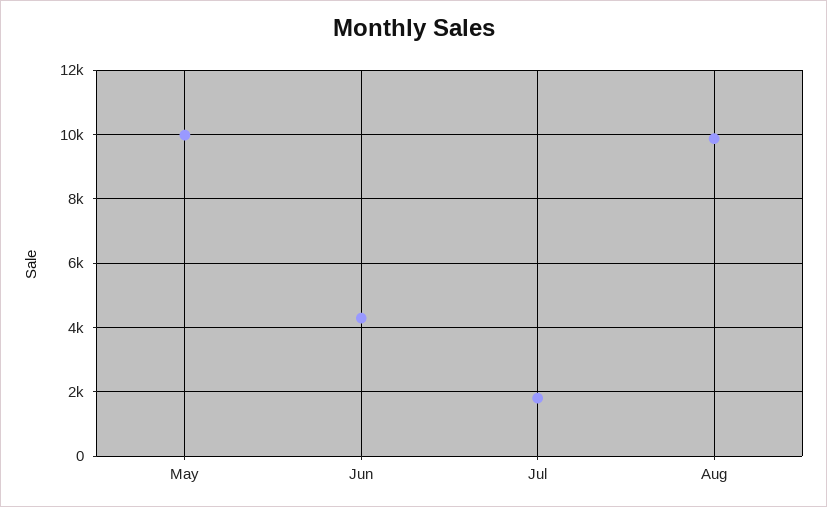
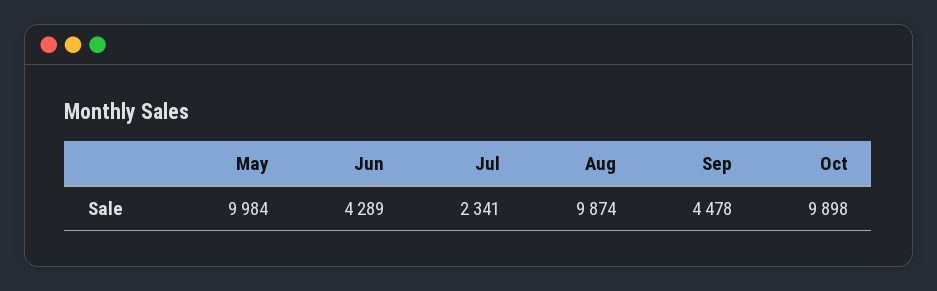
Jul: 1800 -> 2341
Sep: none -> 4478
Oct: none -> 9898

